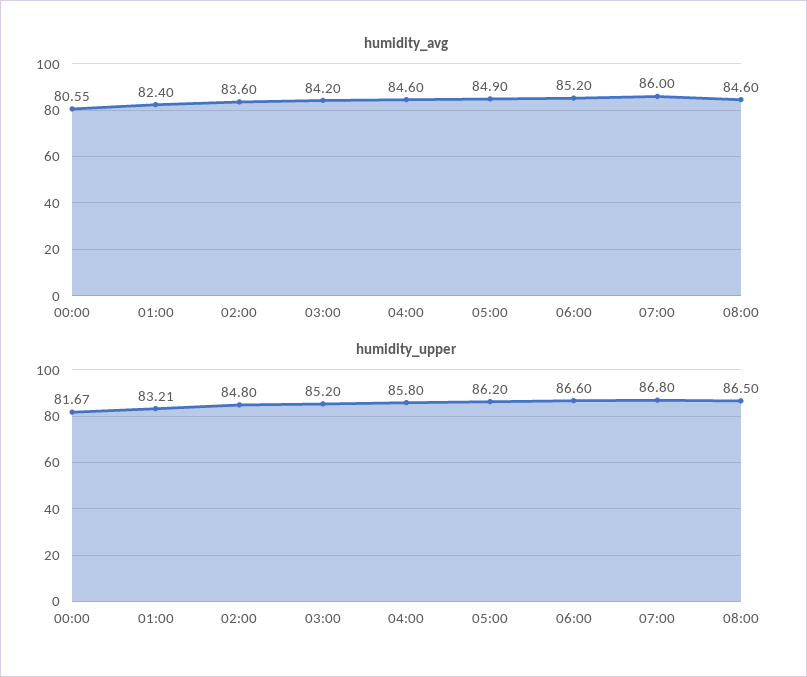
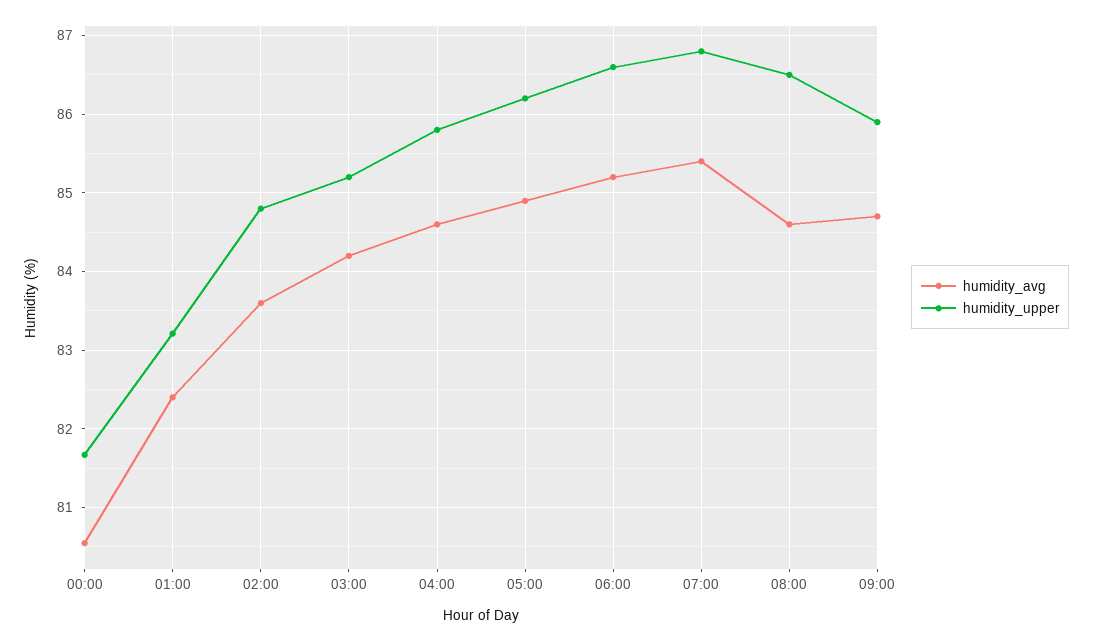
humidity_avg, 07:00: 86 -> 85.4
humidity_avg, 09:00: none -> 84.7
humidity_upper, 09:00: none -> 85.9

